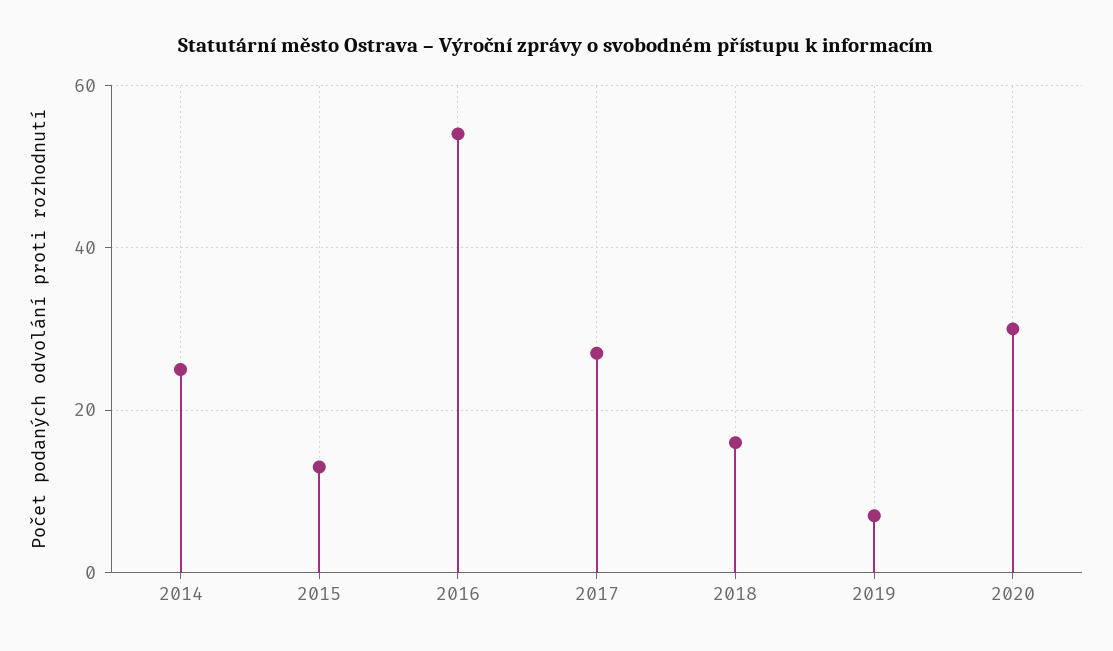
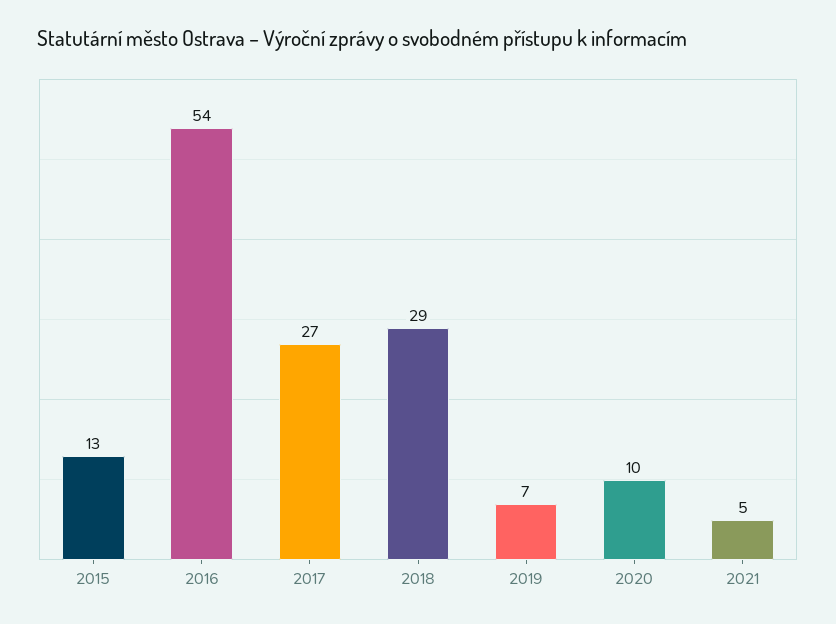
2014: 25 -> none
2018: 15 -> 29
2020: 30 -> 10
2021: none -> 5

